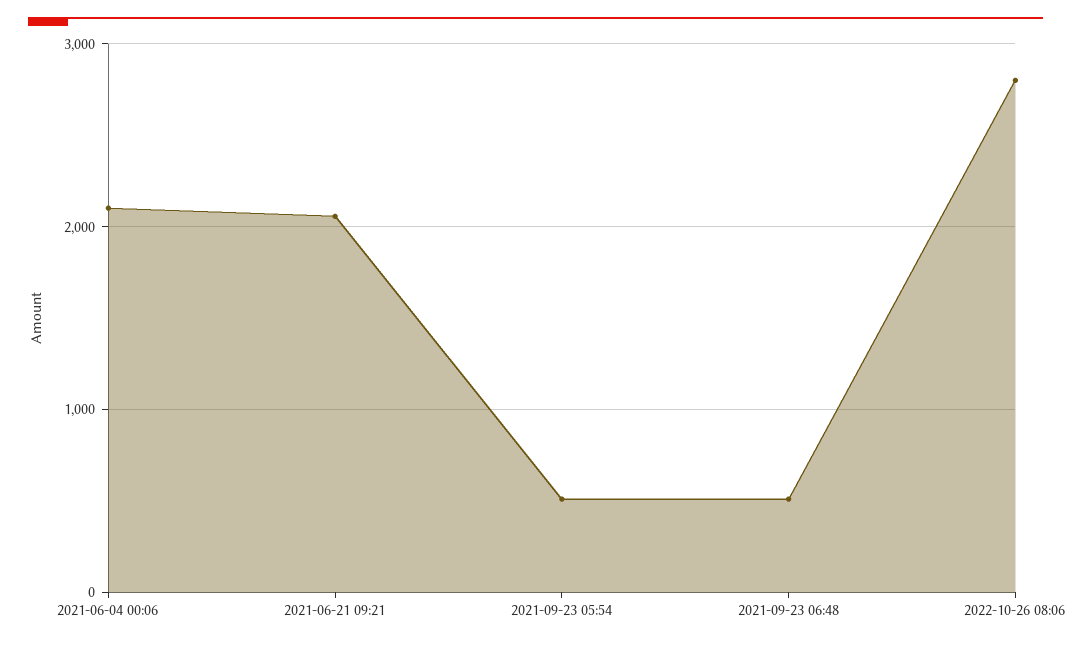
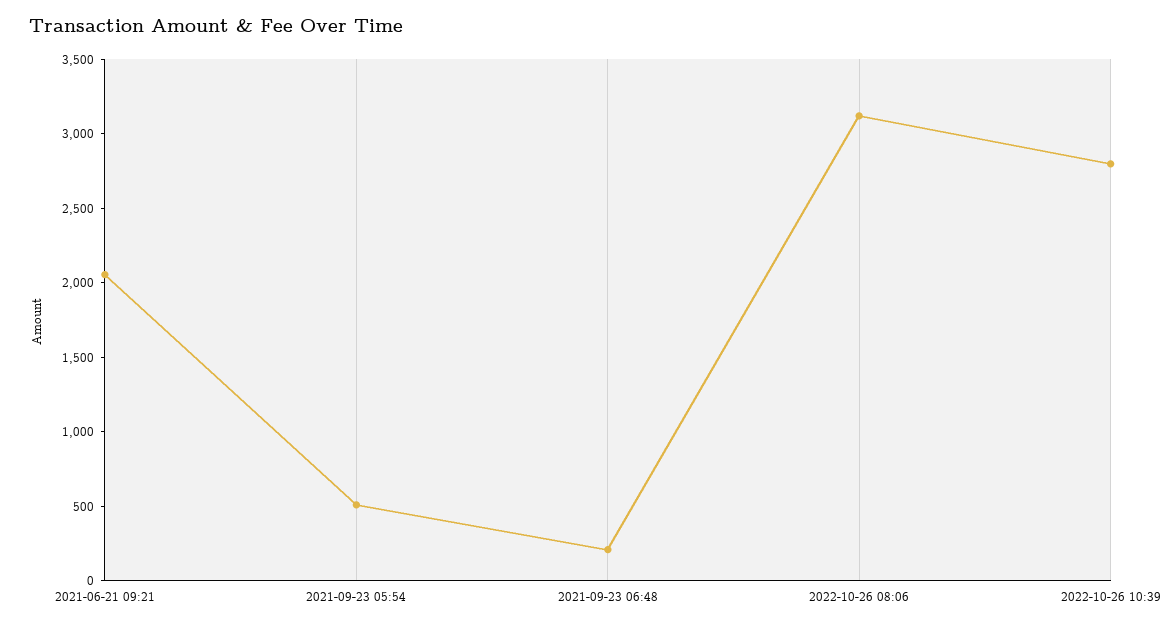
2021-06-04 00:06: 2100 -> none
2021-09-23 06:48: 500 -> 200
2022-10-26 08:06: 2800 -> 3100
2022-10-26 10:39: none -> 2800

